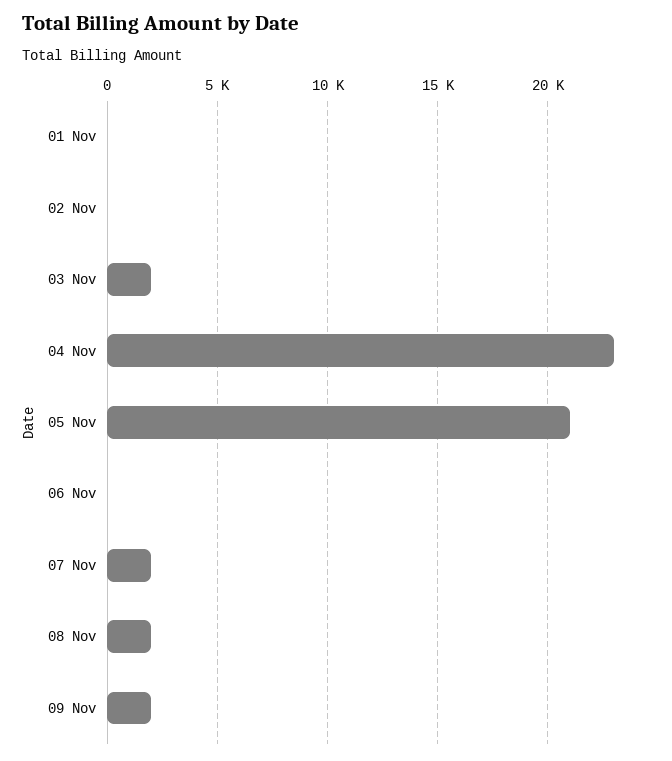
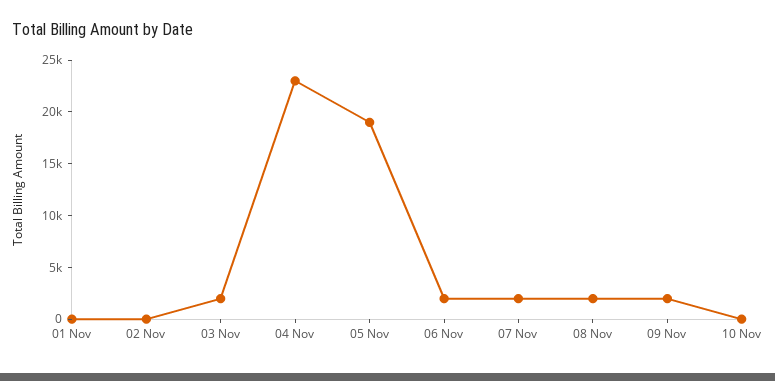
05 Nov: 21000 -> 19000
06 Nov: 0 -> 2000
10 Nov: none -> 0

